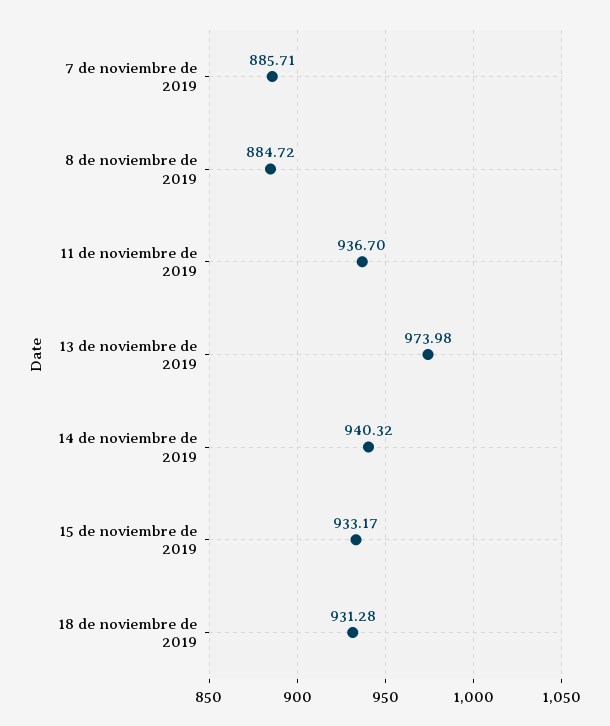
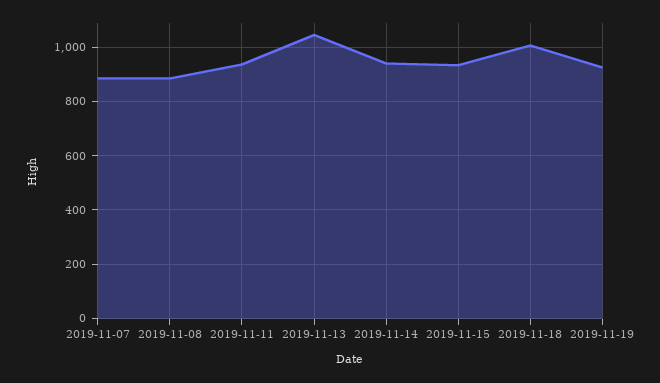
13 de noviembre de 2019: 973.98 -> 1050
18 de noviembre de 2019: 931.28 -> 1000
2019-11-19: none -> 925

